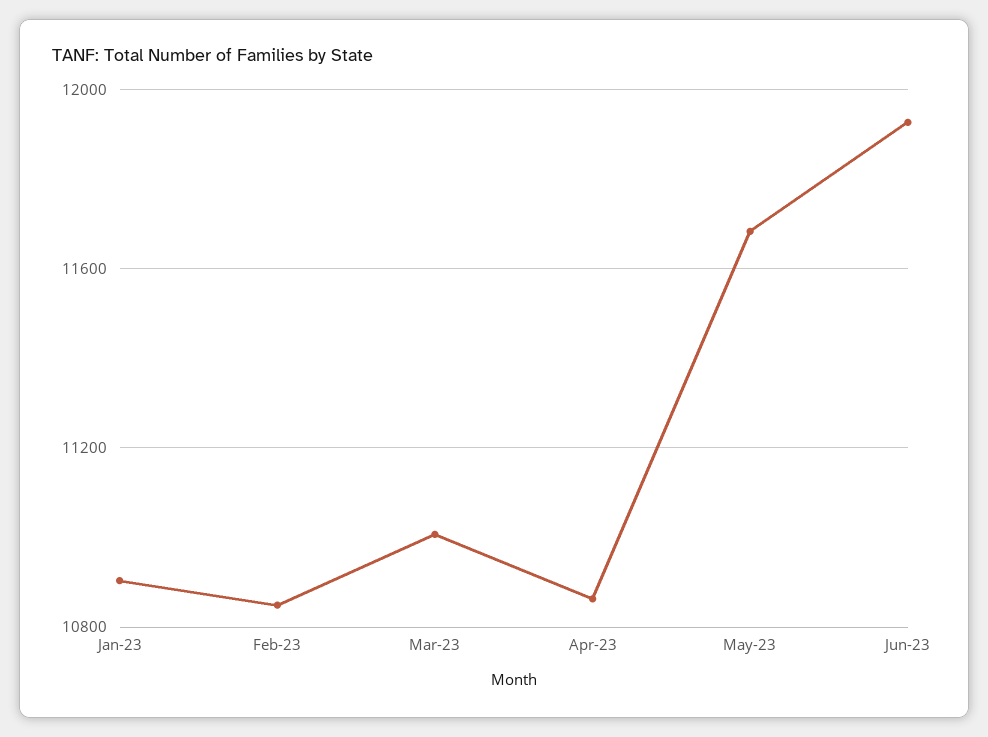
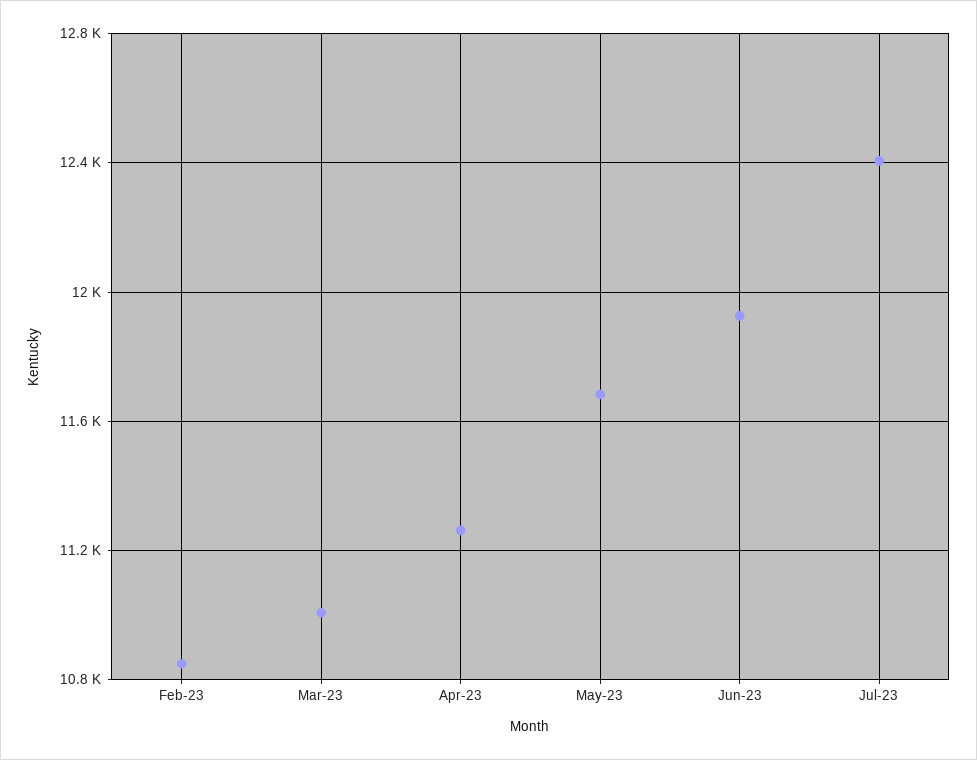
Jan-23: 10900 -> none
Apr-23: 10850 -> 11250
Jul-23: none -> 12400

